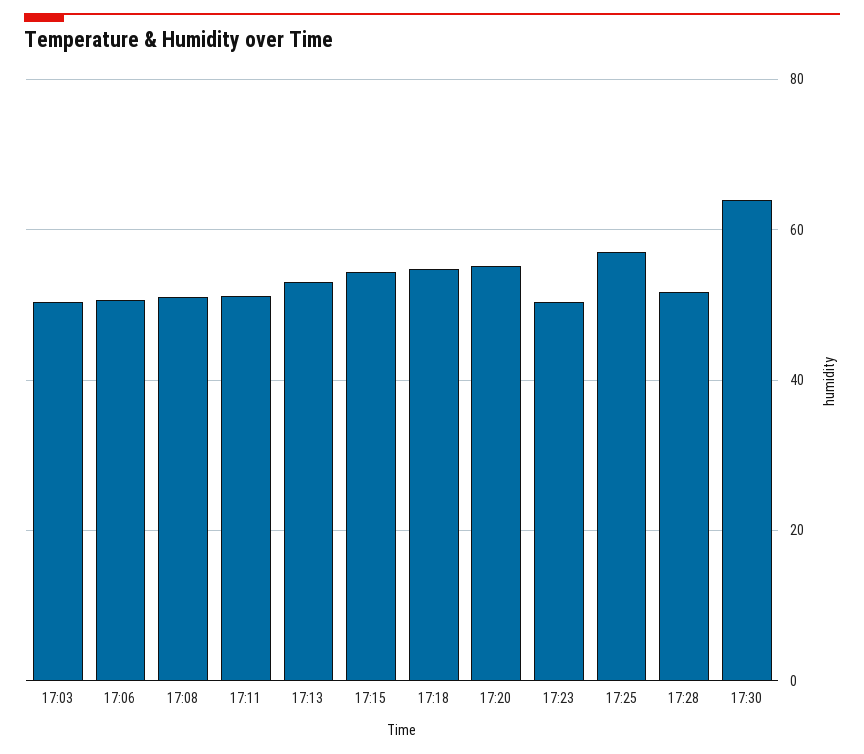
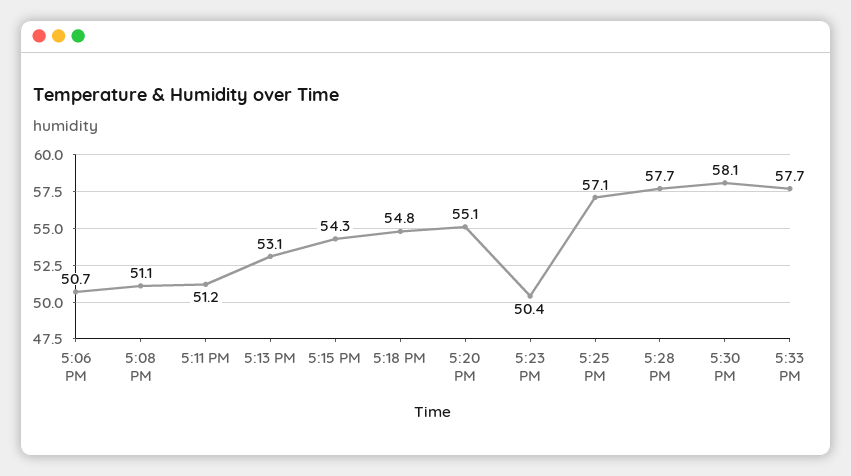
17:03: 50 -> none
17:28: 52 -> 57.7
17:30: 64 -> 58.1
5:33 PM: none -> 57.7

